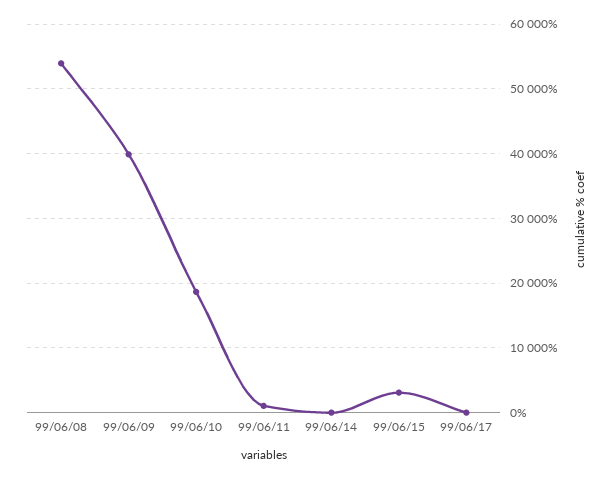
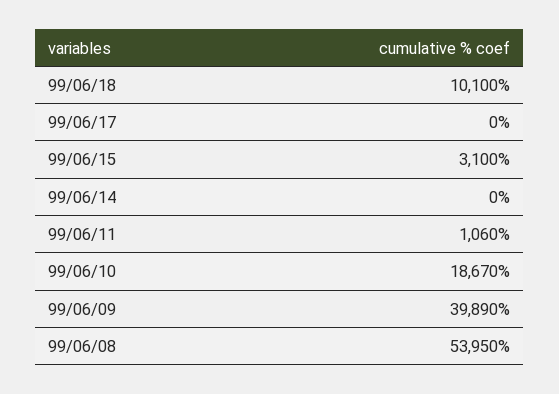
99/06/18: none -> 10100

